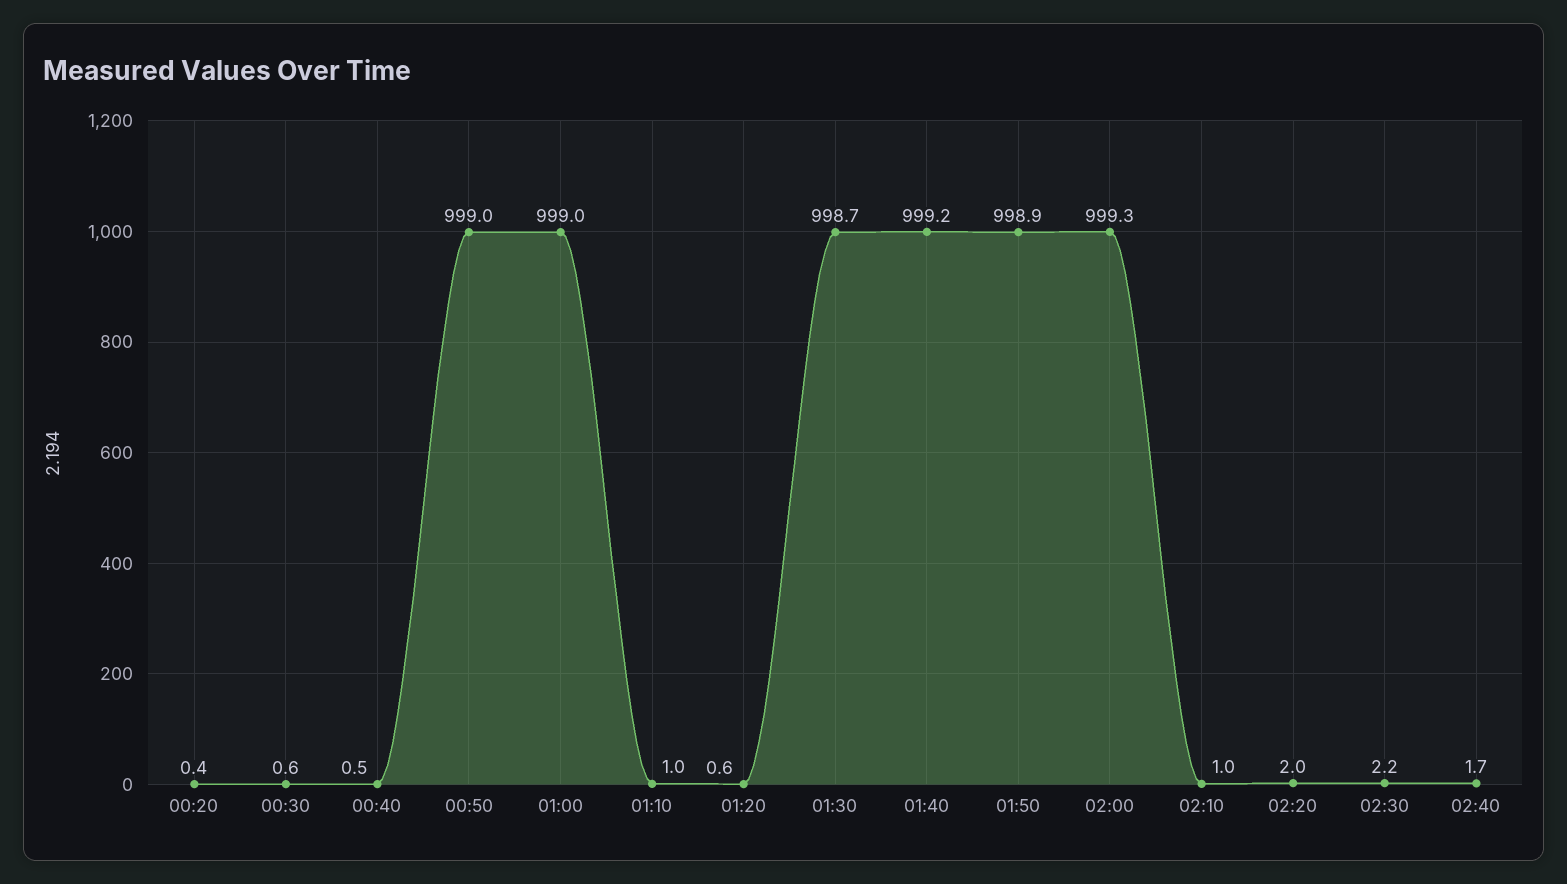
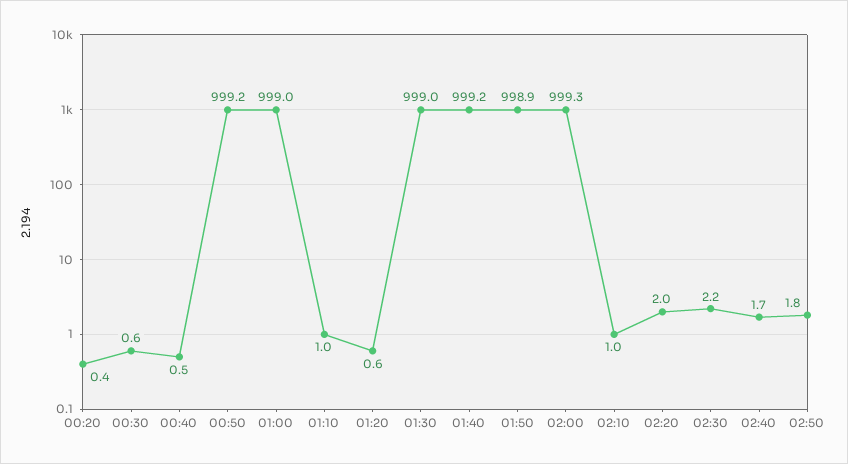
00:50: 999 -> 999.2
01:30: 998.7 -> 999
02:50: none -> 1.8

